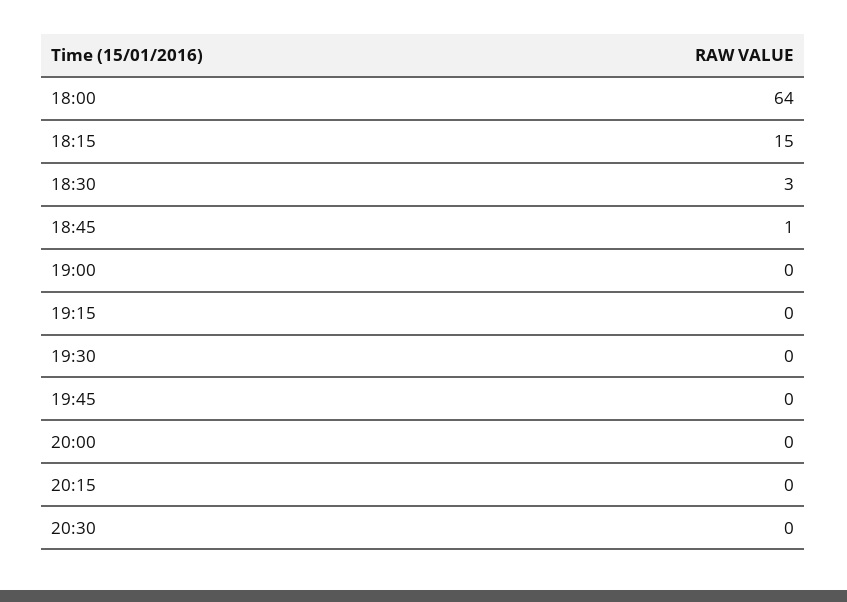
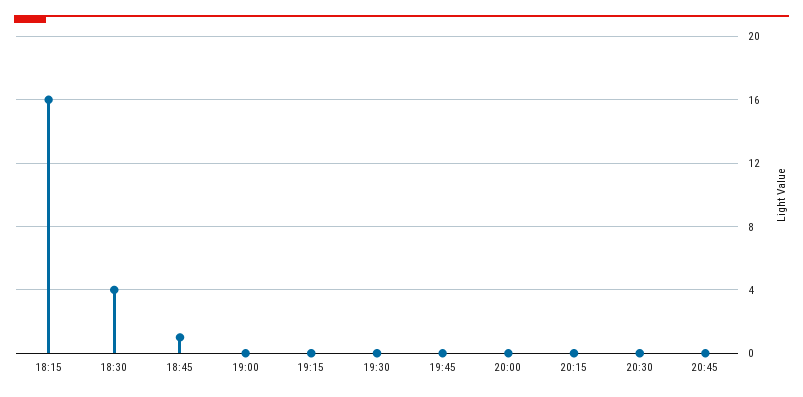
18:00: 64 -> none
18:15: 15 -> 16
18:30: 3 -> 4
20:45: none -> 0

